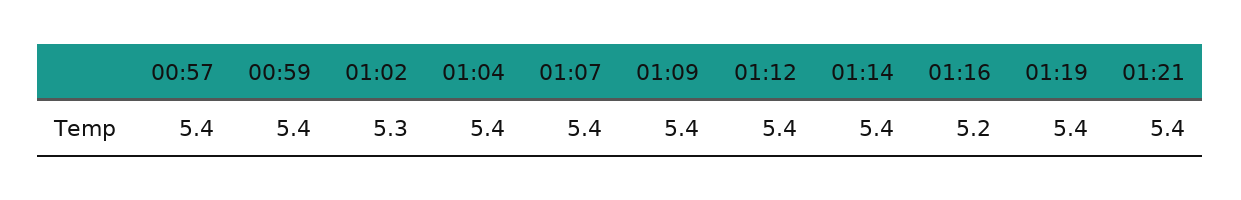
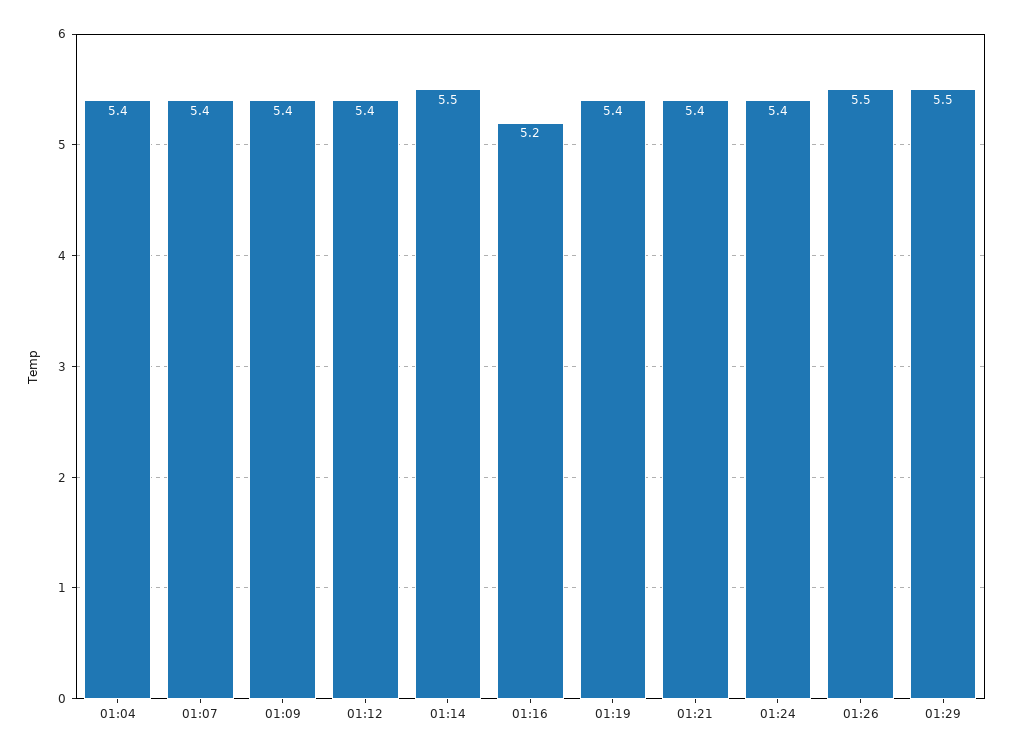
00:57: 5.4 -> none
00:59: 5.4 -> none
01:02: 5.3 -> none
01:14: 5.4 -> 5.5
01:24: none -> 5.4
01:26: none -> 5.5
01:29: none -> 5.5

